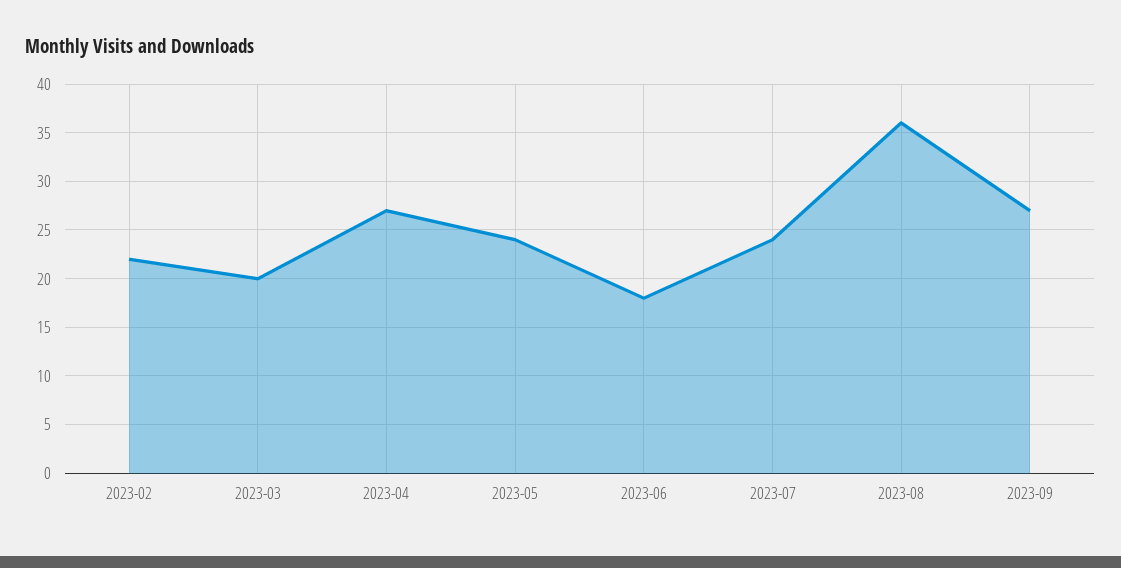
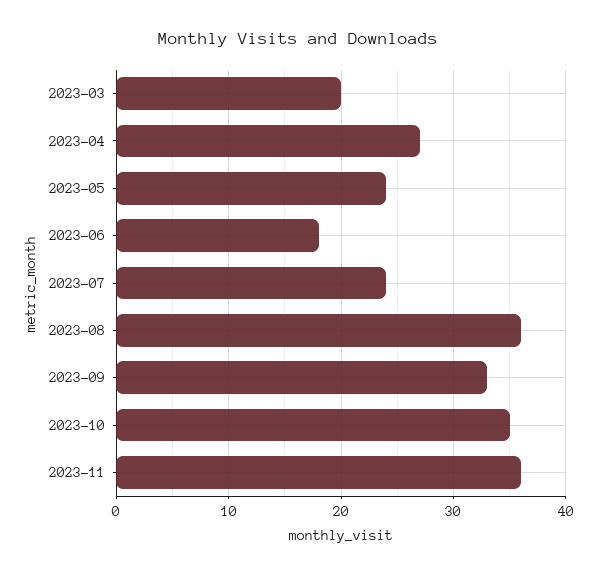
2023-02: 22 -> none
2023-09: 27 -> 33
2023-10: none -> 35
2023-11: none -> 36

